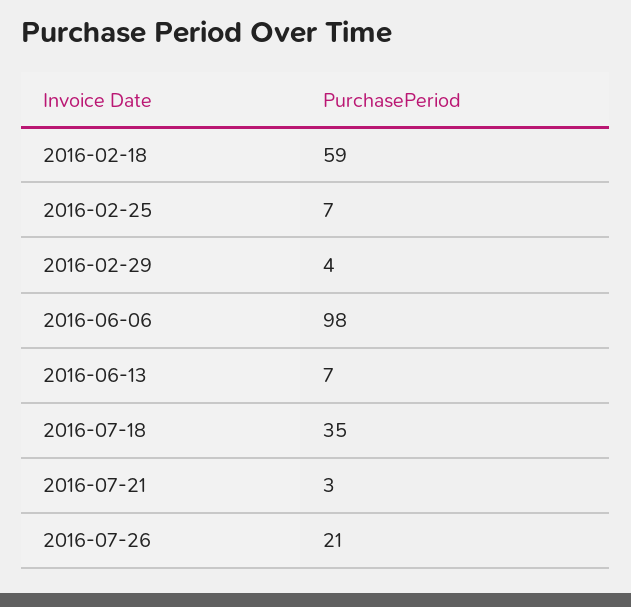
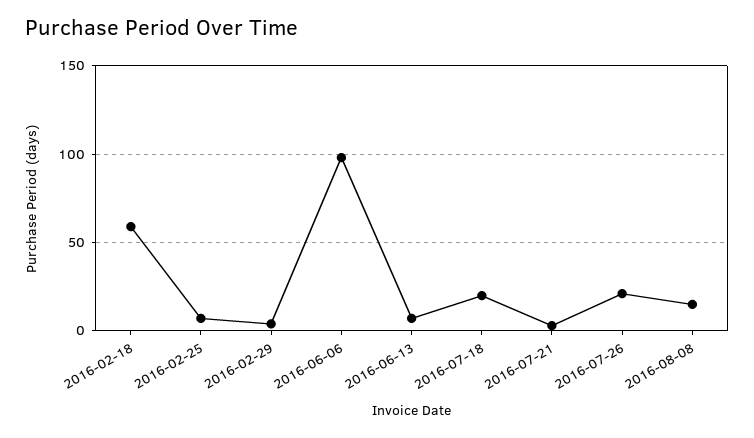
2016-07-18: 35 -> 20
2016-08-08: none -> 15

